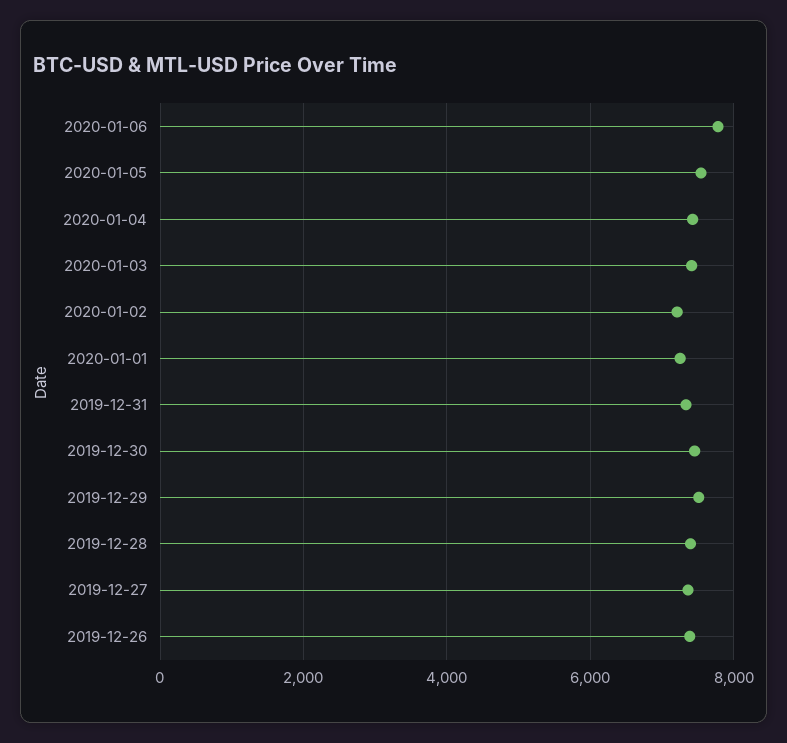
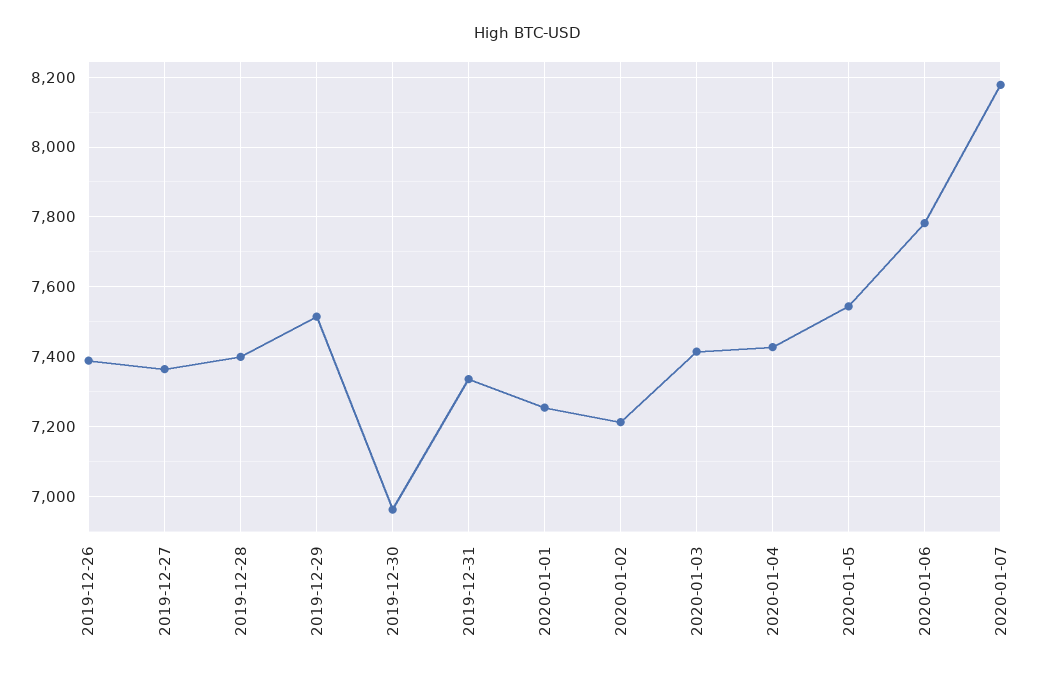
2019-12-30: 7400 -> 6960
2020-01-07: none -> 8180

